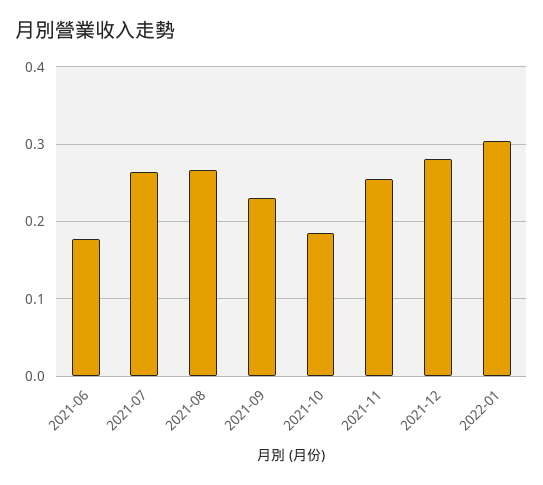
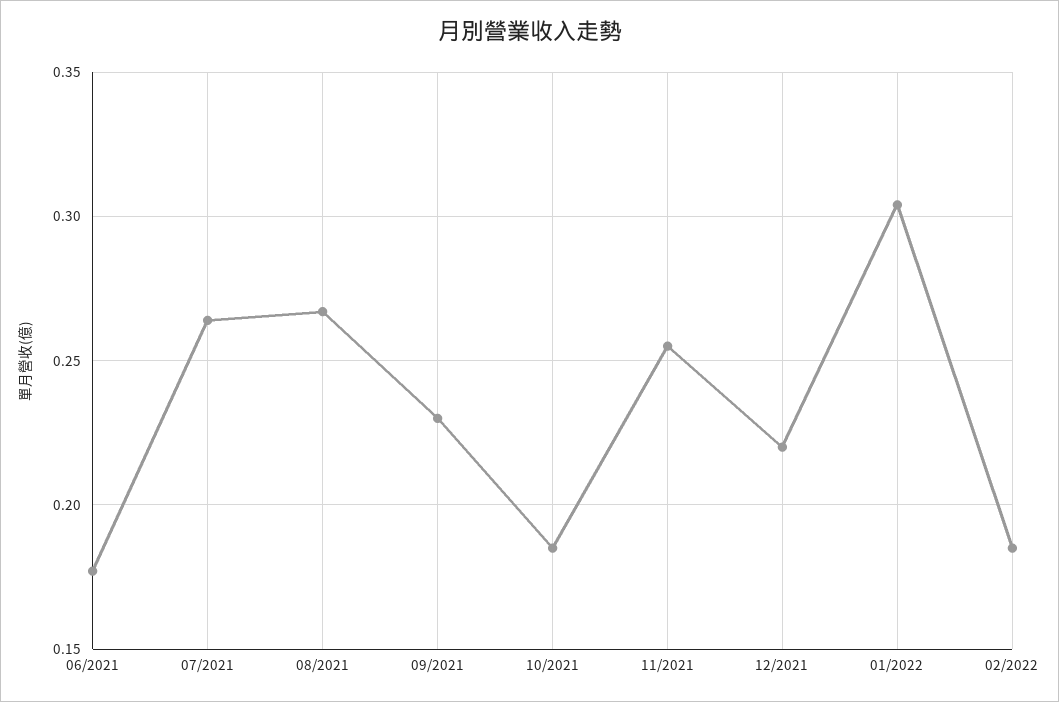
2021-12: 0.28 -> 0.22
02/2022: none -> 0.185

